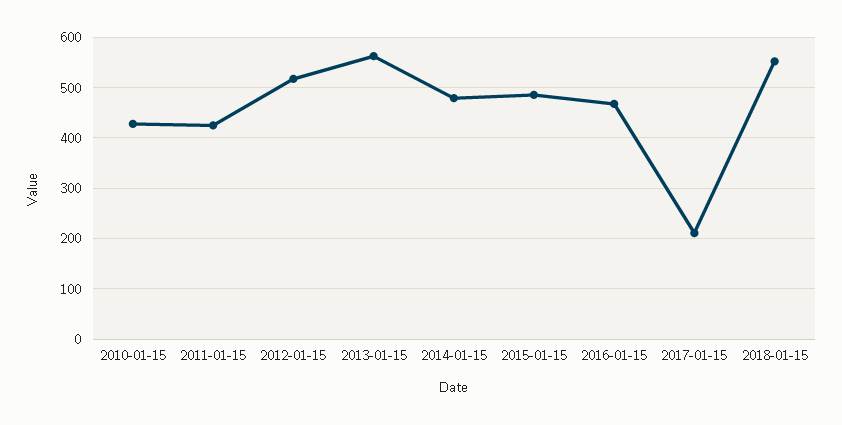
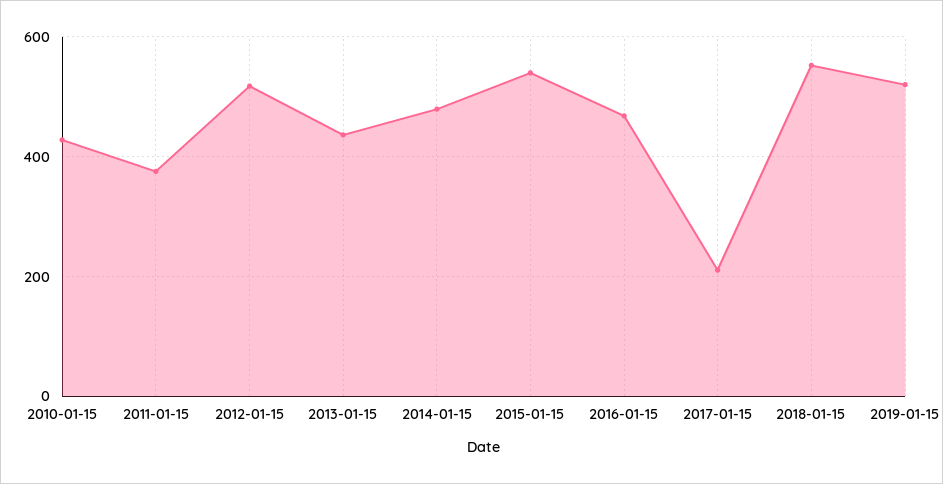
2011-01-15: 420 -> 380
2013-01-15: 560 -> 440
2015-01-15: 480 -> 540
2019-01-15: none -> 520

